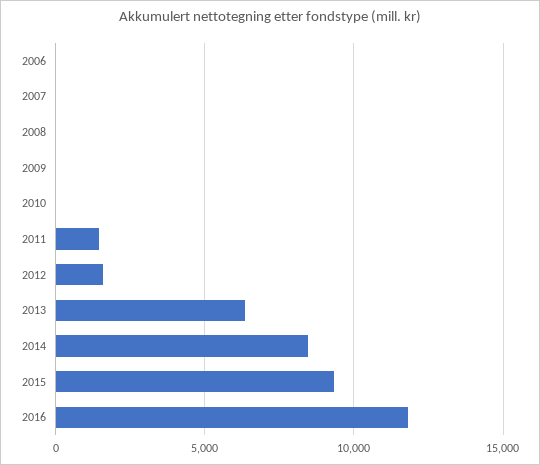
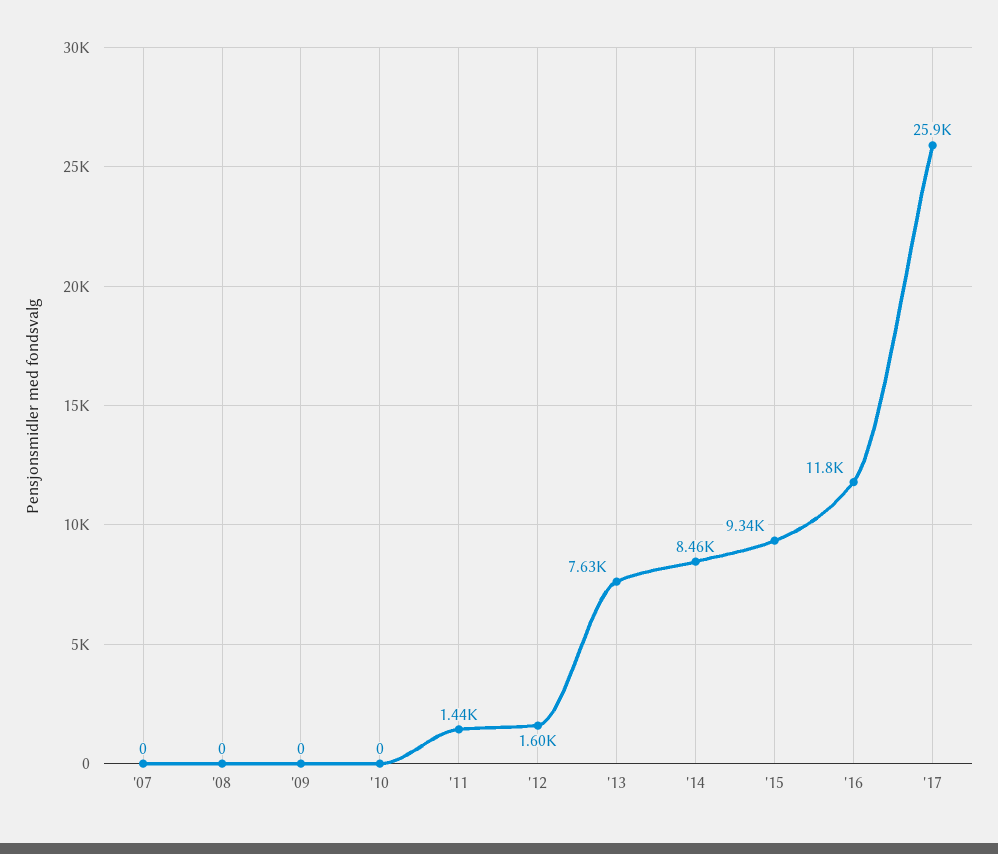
2006: 0 -> none
2013: 6500 -> 7630
'17: none -> 25900

